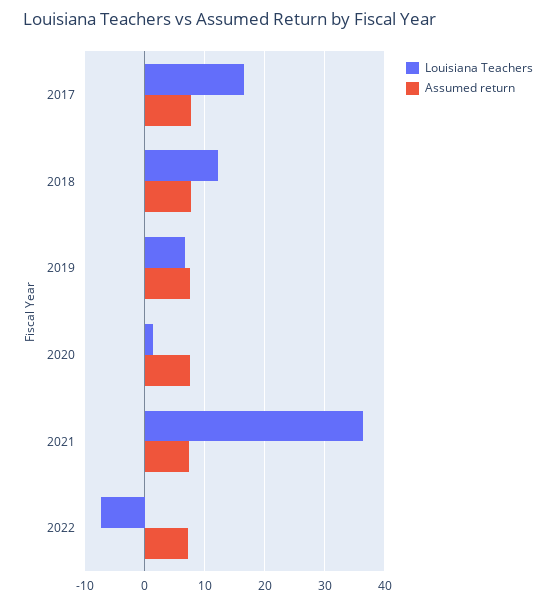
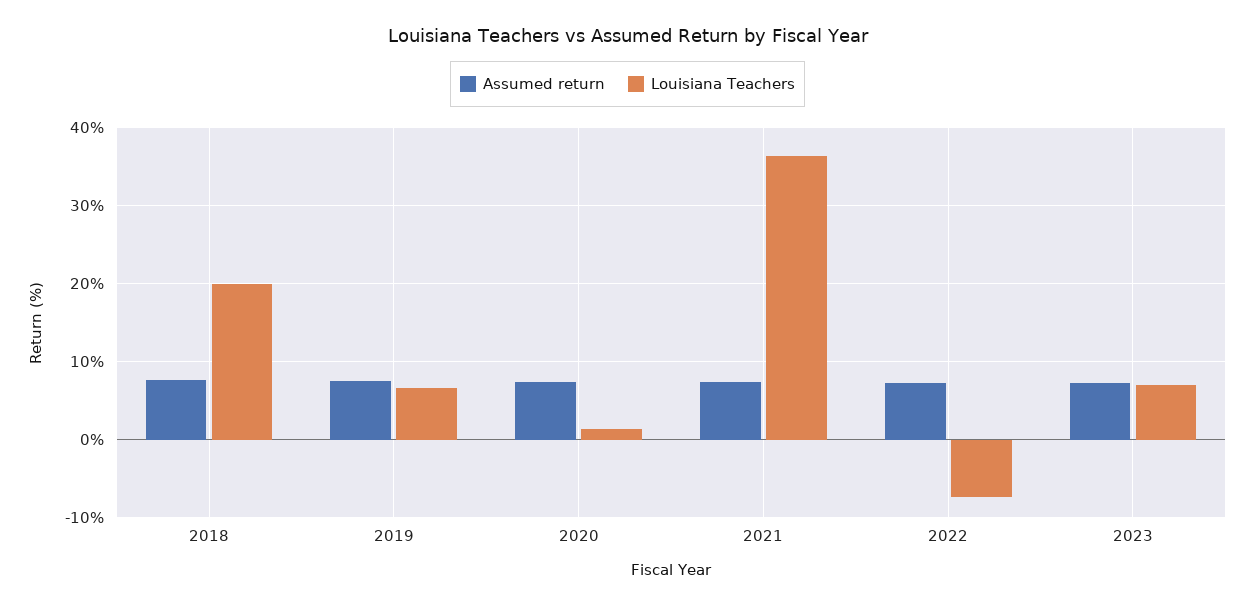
Louisiana Teachers, 2017: 16 -> none
Assumed return, 2017: 8 -> none
Louisiana Teachers, 2018: 12 -> 20
Assumed return, 2023: none -> 7
Louisiana Teachers, 2023: none -> 7

